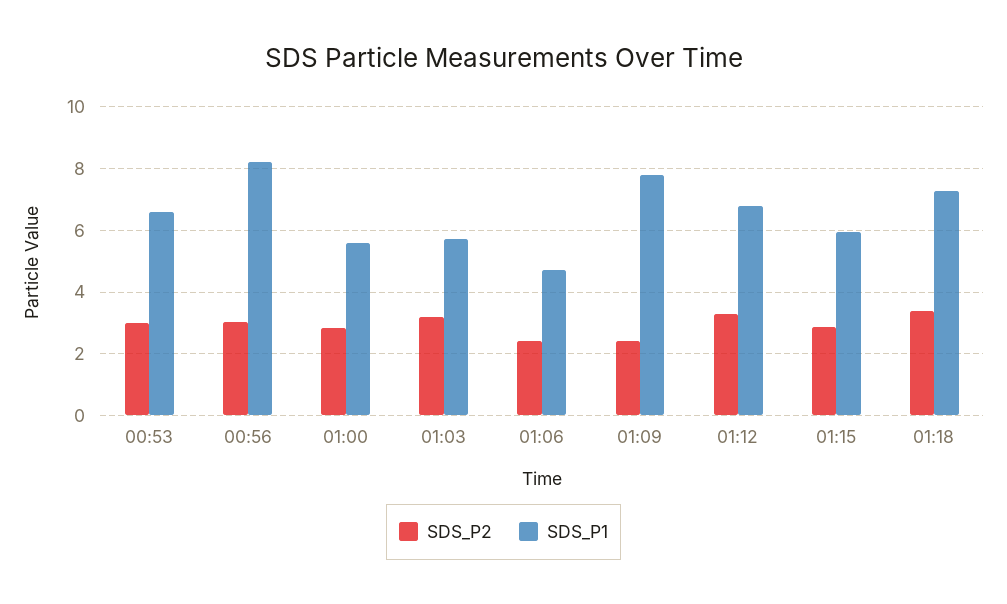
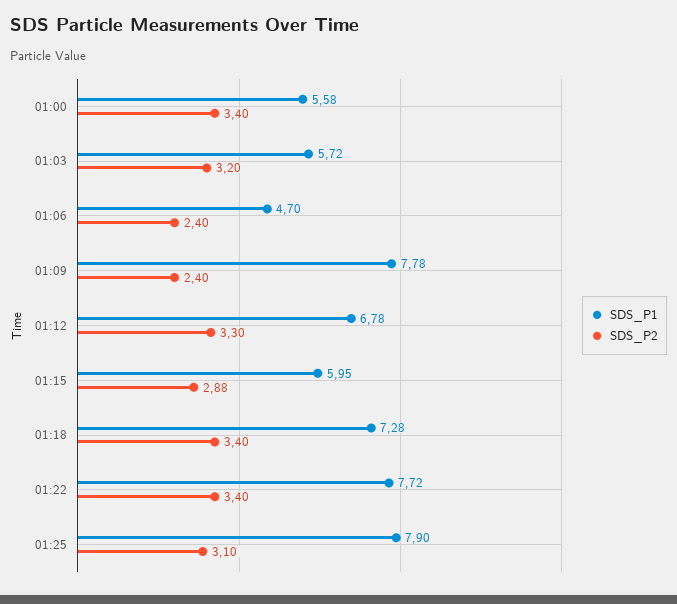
SDS_P2, 00:53: 3 -> none
SDS_P1, 00:53: 6.6 -> none
SDS_P2, 00:56: 3 -> none
SDS_P1, 00:56: 8.2 -> none
SDS_P2, 01:00: 2.8 -> 3.4
SDS_P1, 01:22: none -> 7.72
SDS_P2, 01:22: none -> 3.4
SDS_P1, 01:25: none -> 7.9
SDS_P2, 01:25: none -> 3.1

